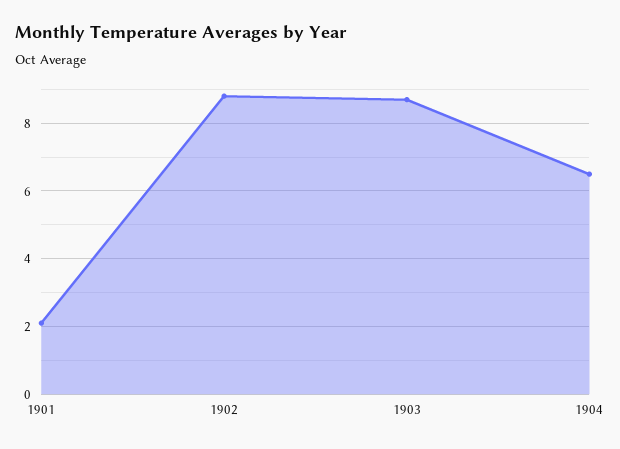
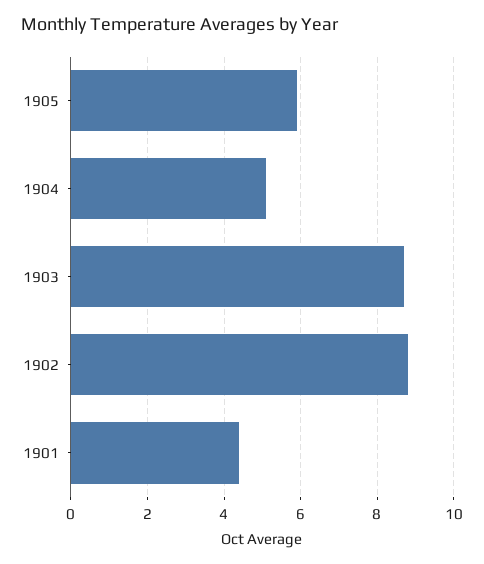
1901: 2 -> 4.5
1904: 6.5 -> 5
1905: none -> 6

